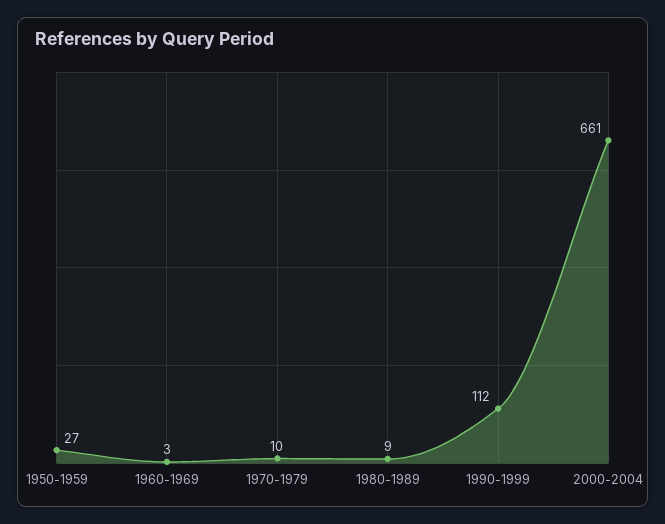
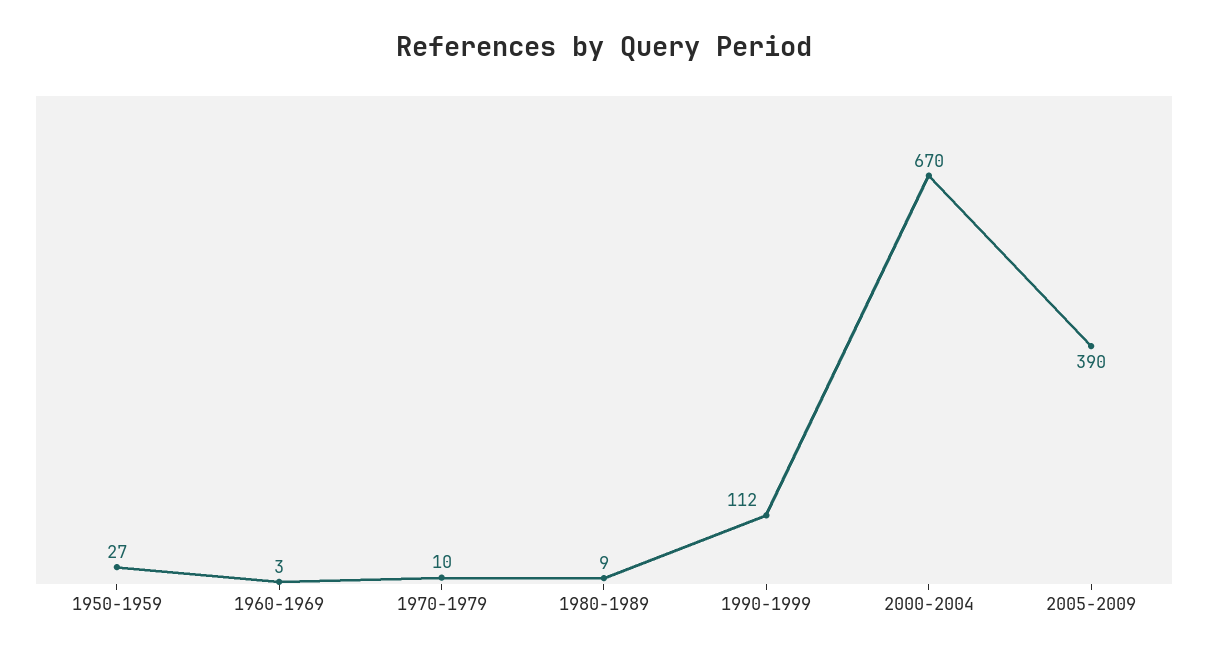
2000-2004: 661 -> 670
2005-2009: none -> 390

